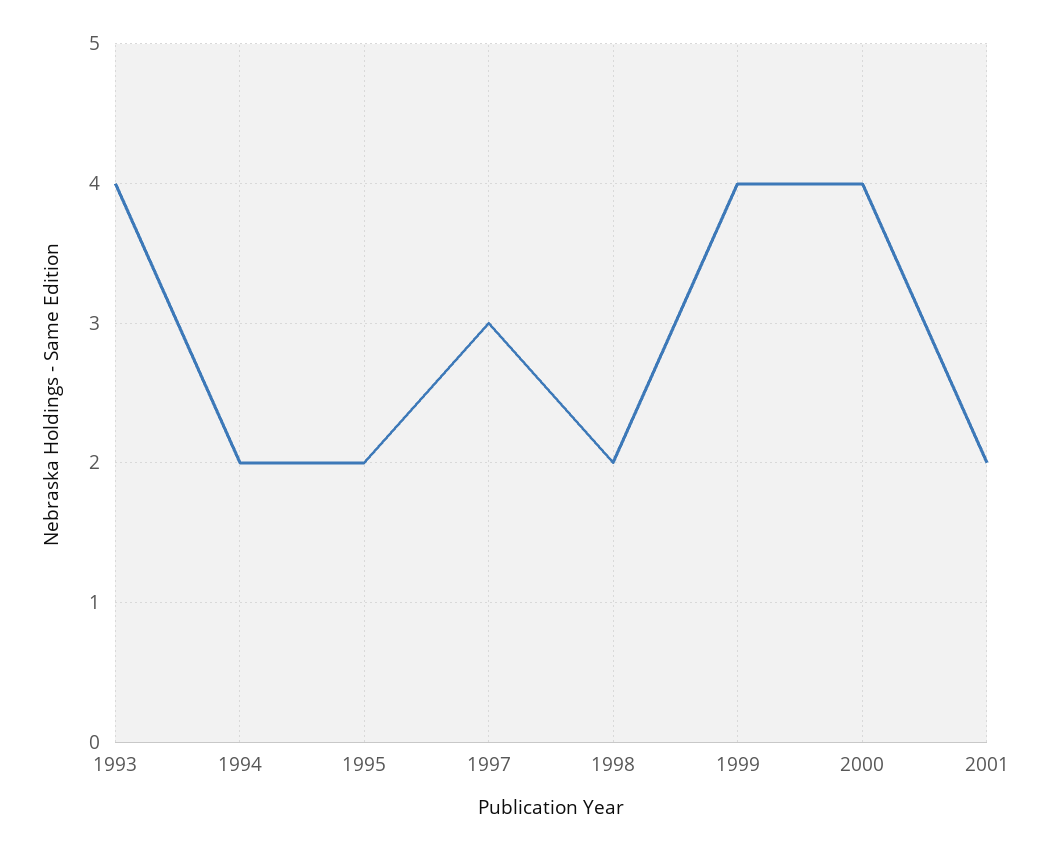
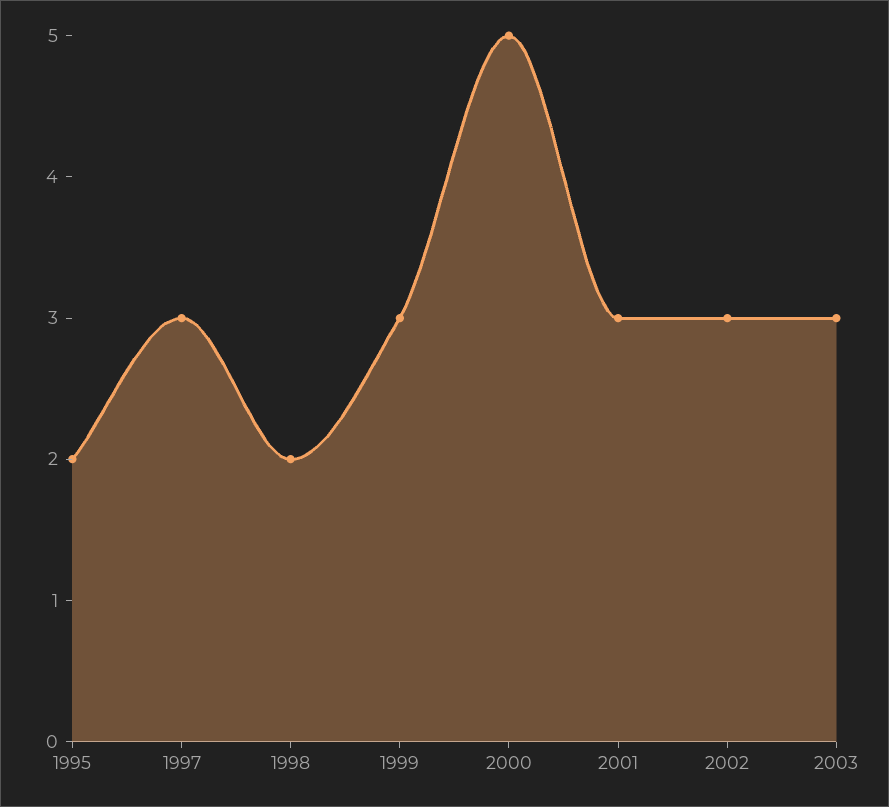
1993: 4 -> none
1994: 2 -> none
1999: 4 -> 3
2000: 4 -> 5
2001: 2 -> 3
2002: none -> 3
2003: none -> 3

